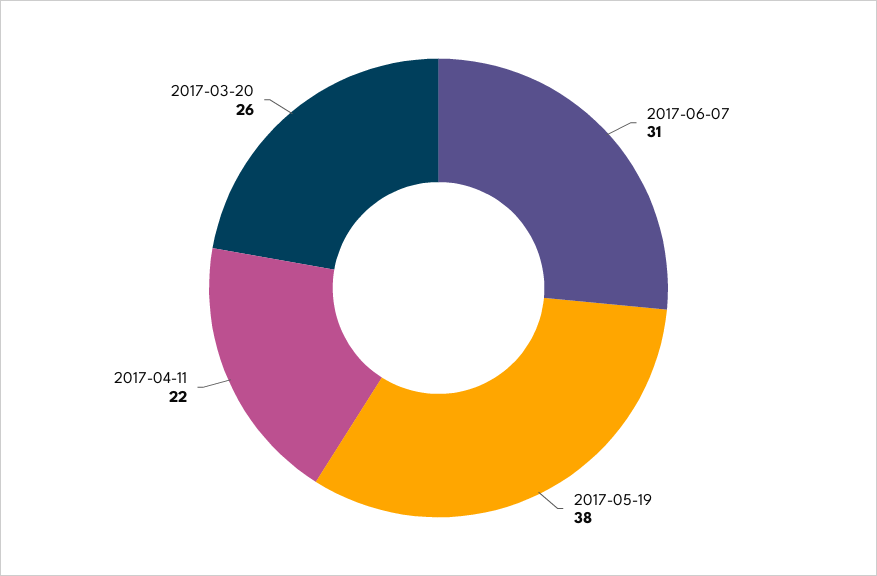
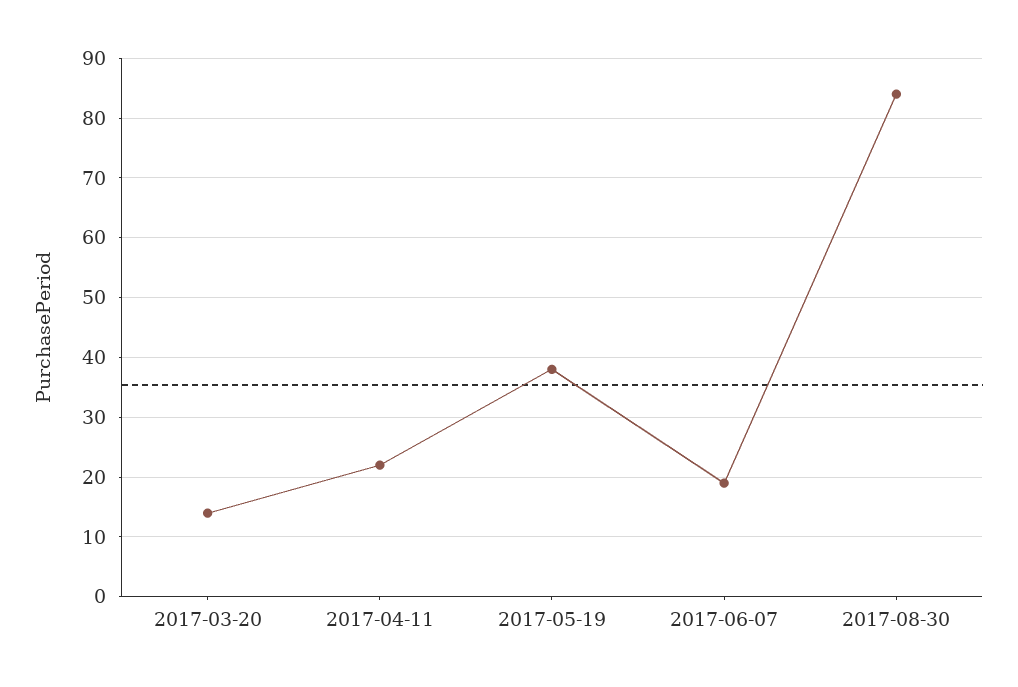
2017-06-07: 31 -> 20
2017-03-20: 26 -> 15
2017-08-30: none -> 85

